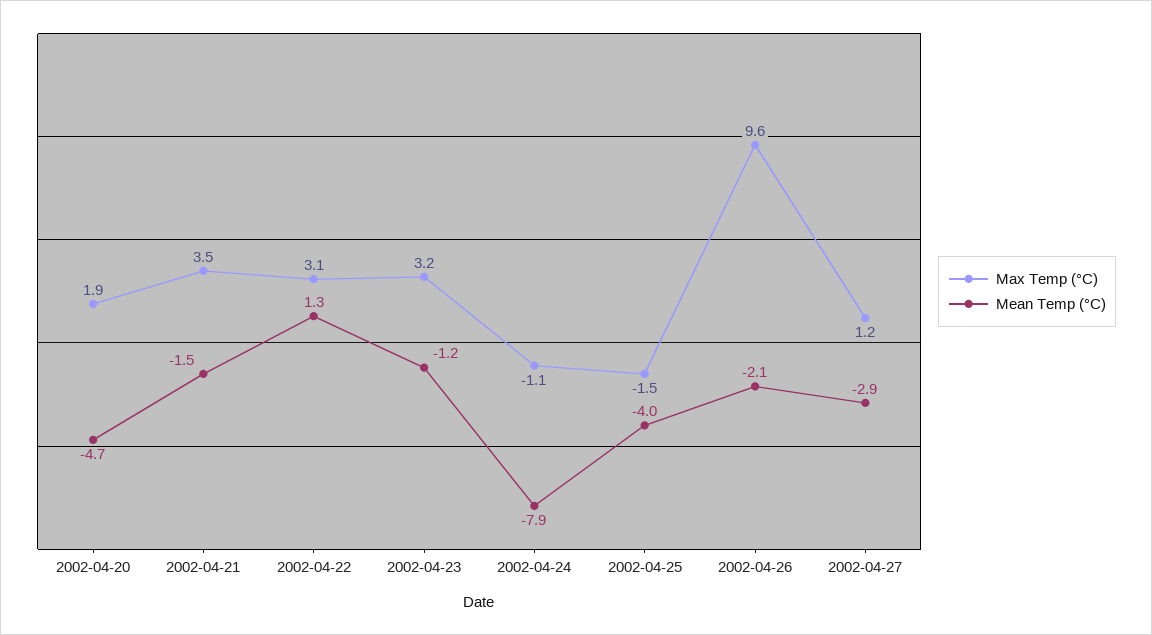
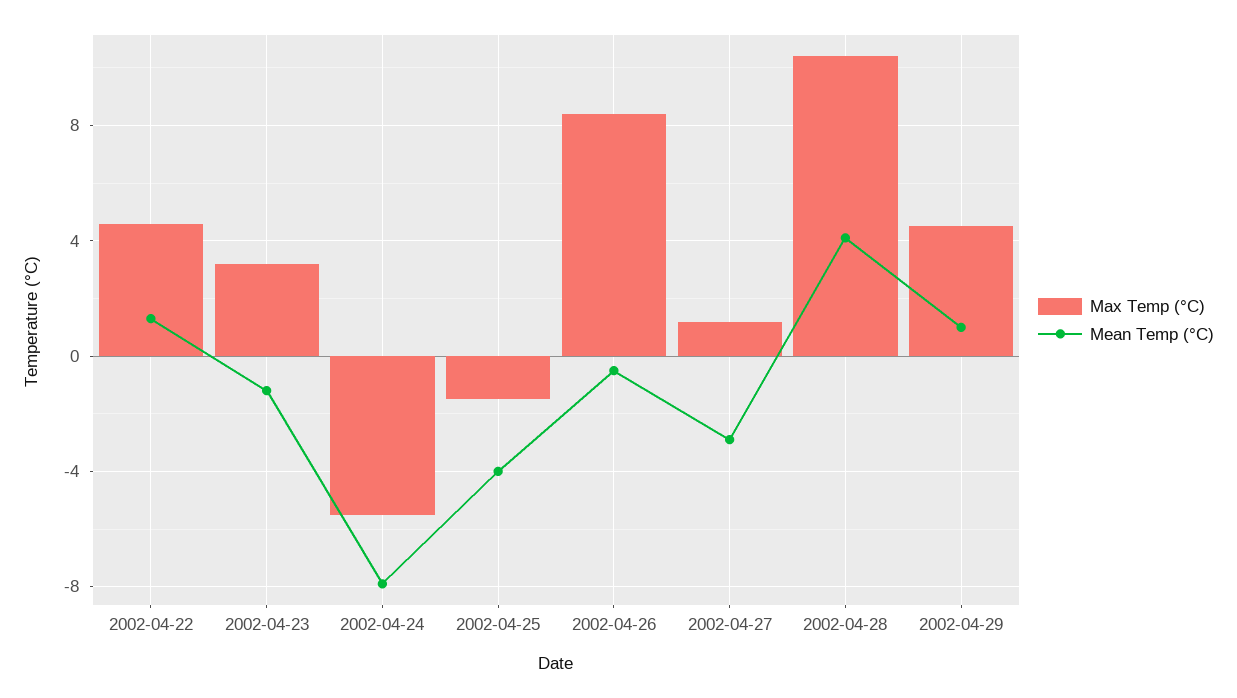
Max Temp (°C), 2002-04-20: 1.9 -> none
Mean Temp (°C), 2002-04-20: -4.7 -> none
Max Temp (°C), 2002-04-21: 3.5 -> none
Mean Temp (°C), 2002-04-21: -1.5 -> none
Max Temp (°C), 2002-04-22: 3.1 -> 4.5
Max Temp (°C), 2002-04-24: -1.1 -> -5.5
Max Temp (°C), 2002-04-26: 9.6 -> 8.5
Mean Temp (°C), 2002-04-26: -2.1 -> -0.5
Max Temp (°C), 2002-04-28: none -> 10.5
Mean Temp (°C), 2002-04-28: none -> 4
Max Temp (°C), 2002-04-29: none -> 4.5
Mean Temp (°C), 2002-04-29: none -> 1

